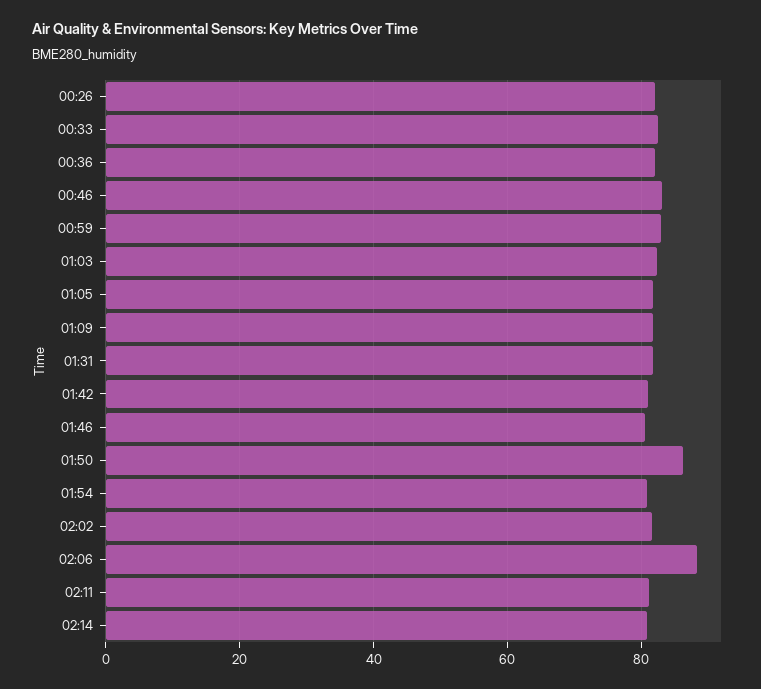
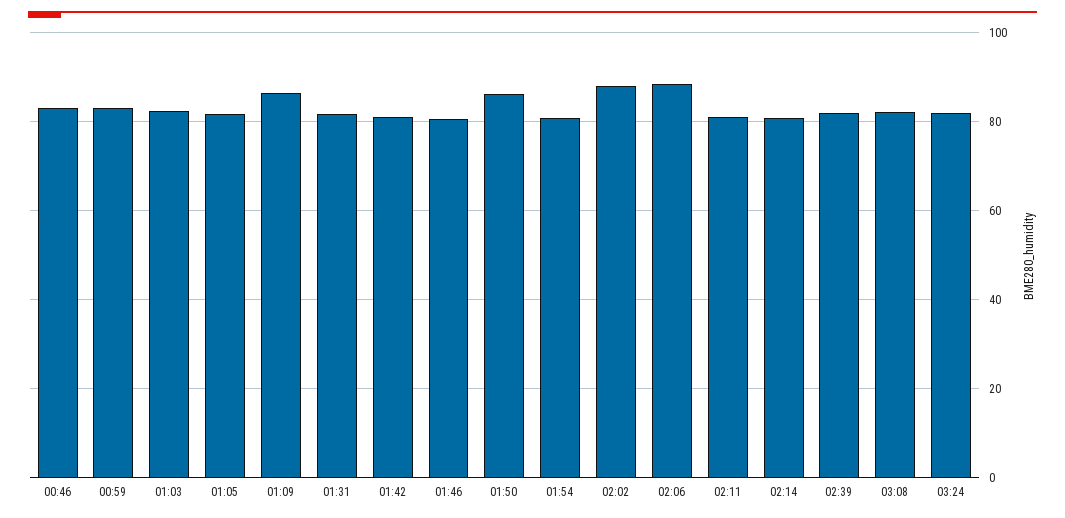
00:26: 82 -> none
00:33: 82 -> none
00:36: 82 -> none
01:09: 82 -> 86
02:02: 82 -> 88
02:39: none -> 82
03:08: none -> 82
03:24: none -> 82

